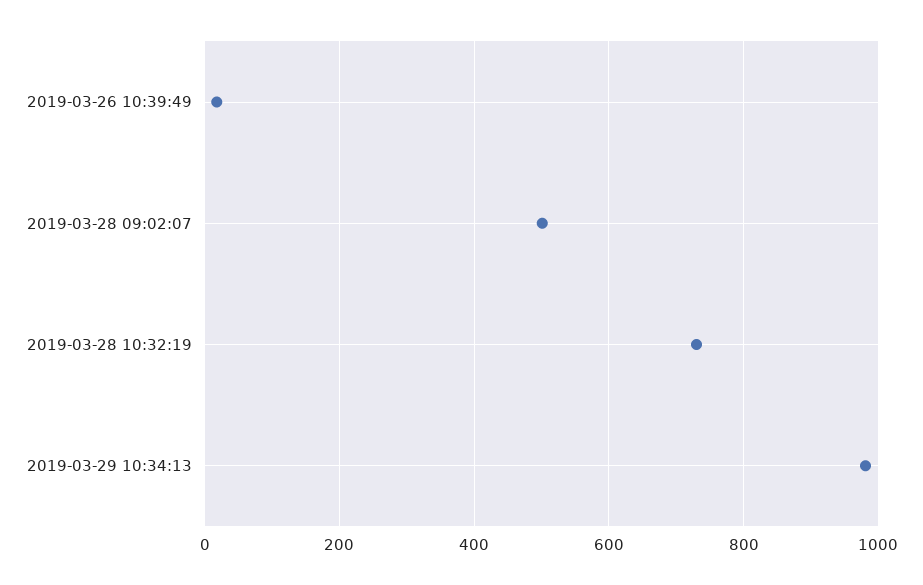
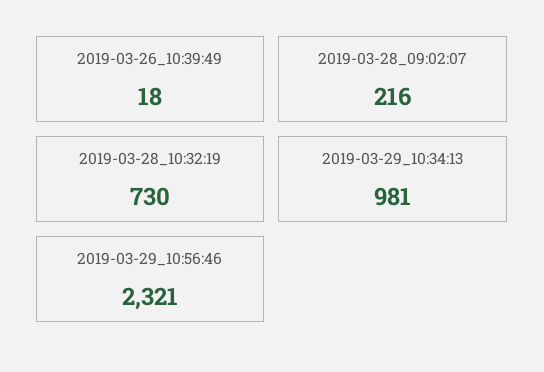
2019-03-28 09:02:07: 500 -> 216
2019-03-29_10:56:46: none -> 2321

